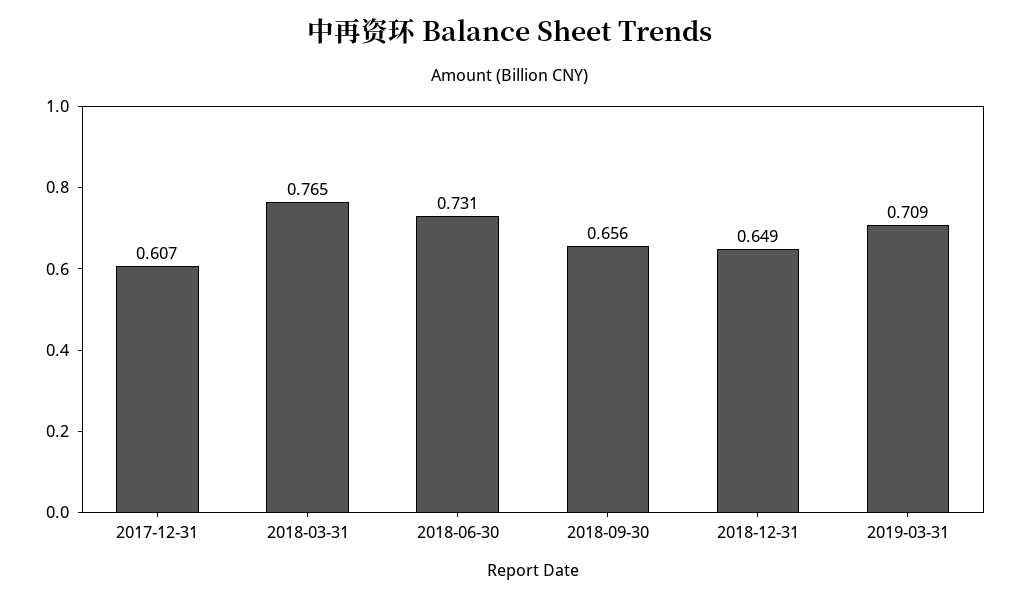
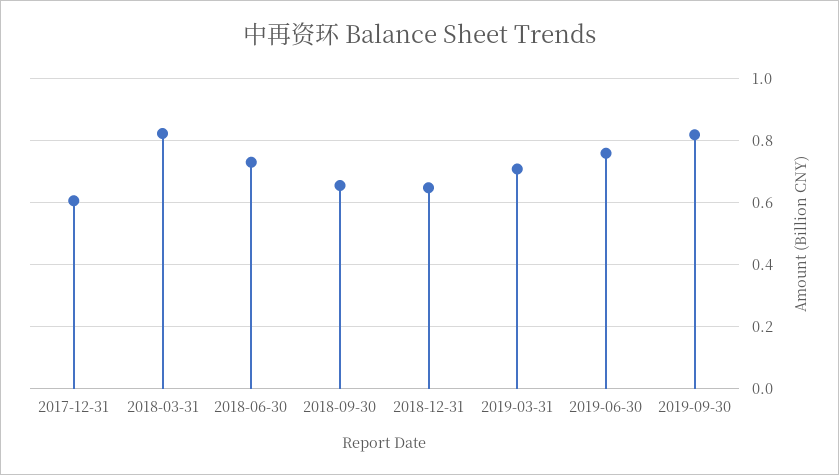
2018-03-31: 0.765 -> 0.82
2019-06-30: none -> 0.76
2019-09-30: none -> 0.82

